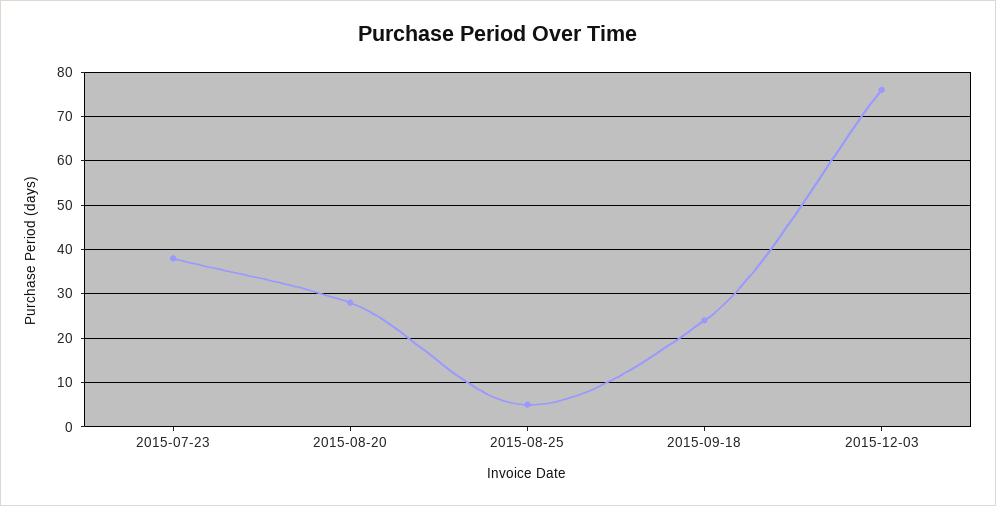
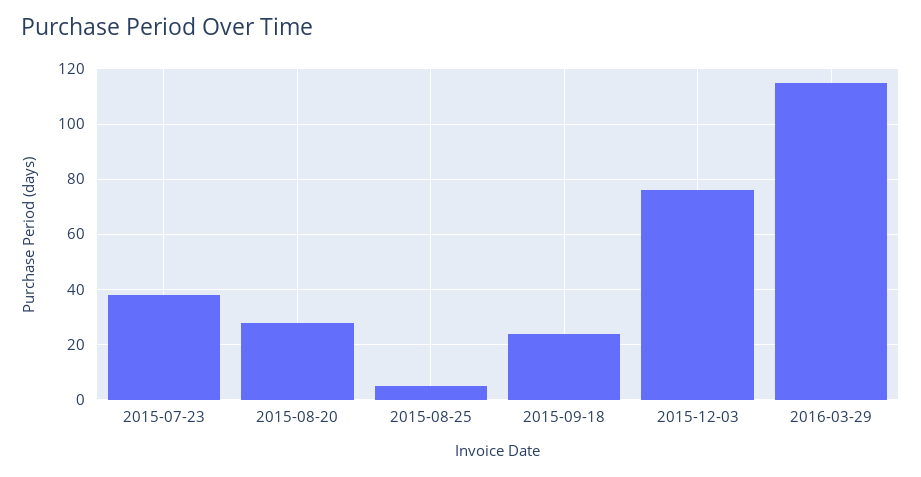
2016-03-29: none -> 115

